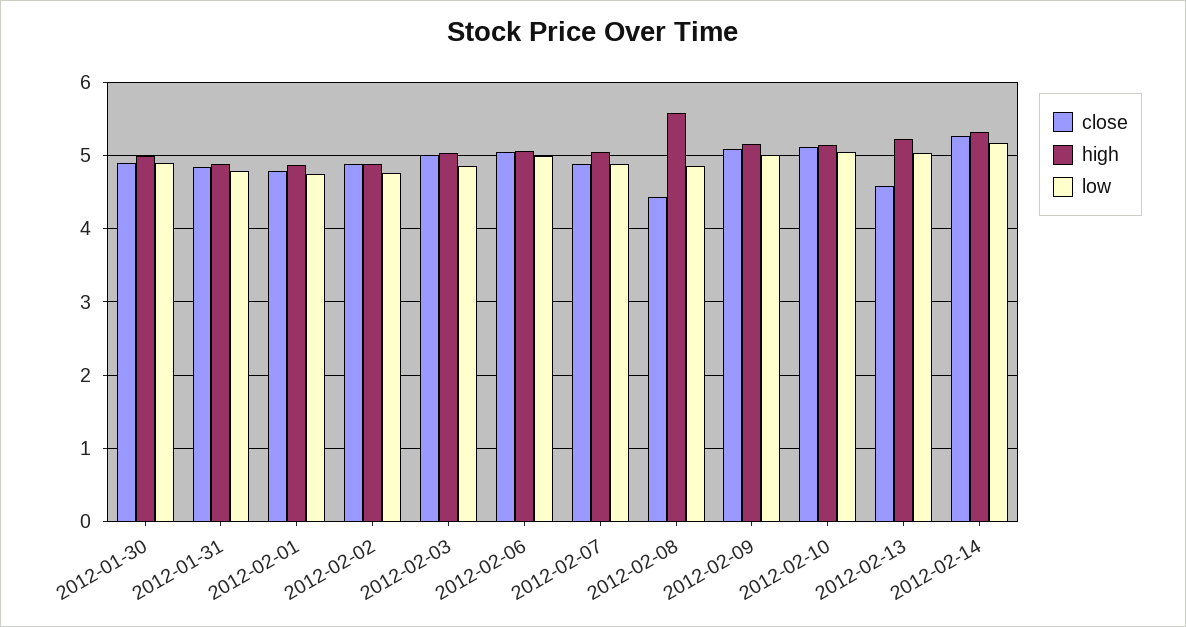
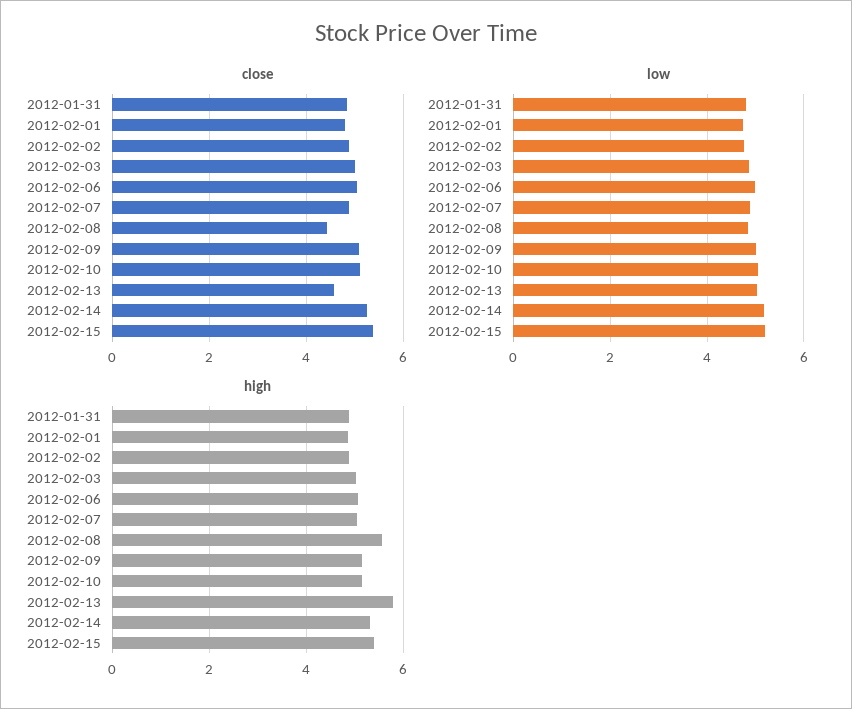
close, 2012-01-30: 4.9 -> none
high, 2012-01-30: 5 -> none
low, 2012-01-30: 4.9 -> none
high, 2012-02-13: 5.2 -> 5.8
close, 2012-02-15: none -> 5.4
low, 2012-02-15: none -> 5.2
high, 2012-02-15: none -> 5.4

